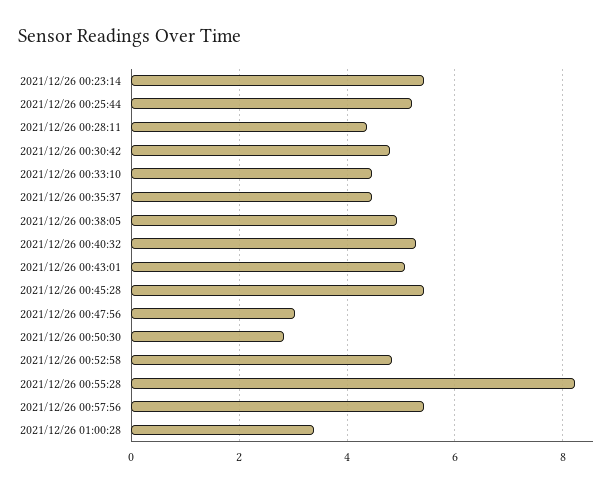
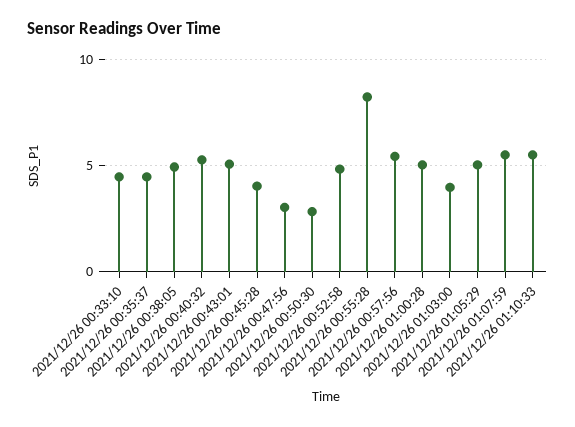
2021/12/26 00:23:14: 5.4 -> none
2021/12/26 00:25:44: 5.2 -> none
2021/12/26 00:28:11: 4.4 -> none
2021/12/26 00:30:42: 4.8 -> none
2021/12/26 00:45:28: 5.4 -> 4
2021/12/26 01:00:28: 3.4 -> 5
2021/12/26 01:03:00: none -> 4
2021/12/26 01:05:29: none -> 5
2021/12/26 01:07:59: none -> 5.5
2021/12/26 01:10:33: none -> 5.5

